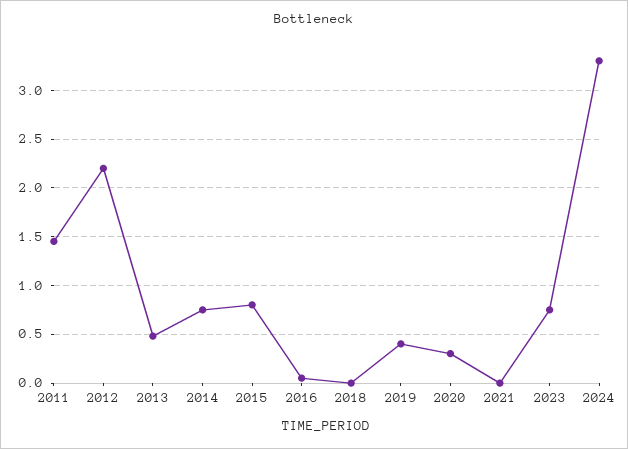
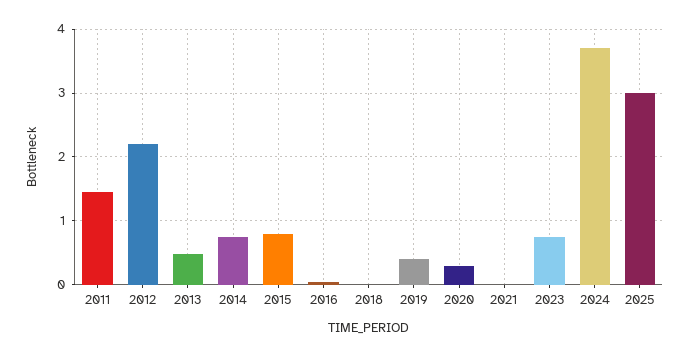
2024: 3.3 -> 3.7
2025: none -> 3

